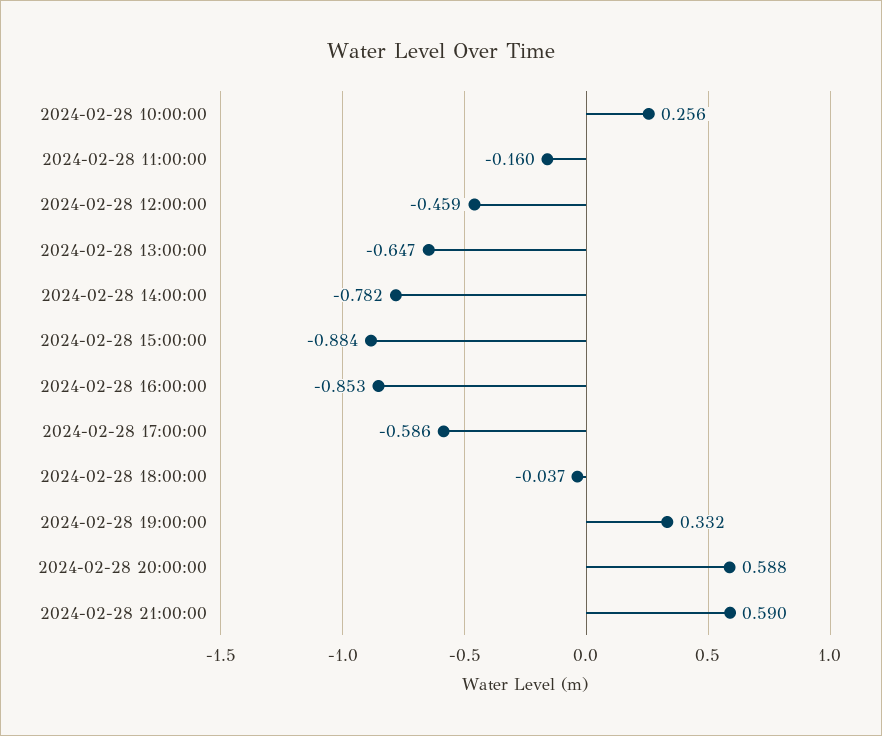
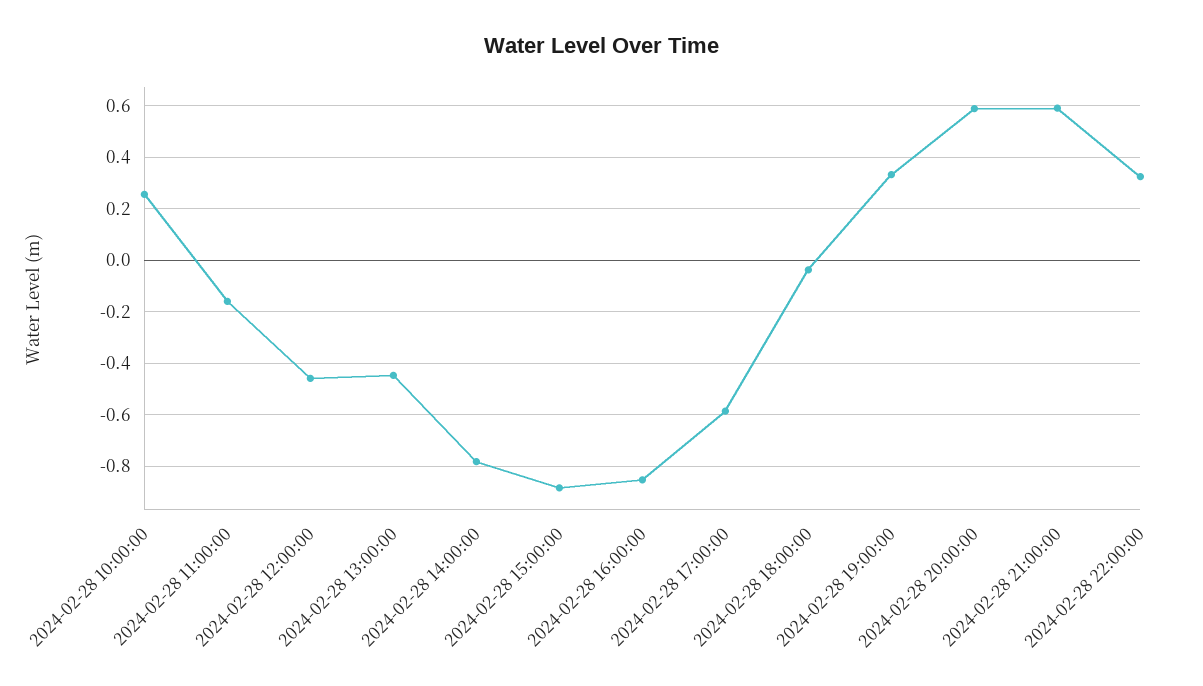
2024-02-28 13:00:00: -0.647 -> -0.45
2024-02-28 22:00:00: none -> 0.325

